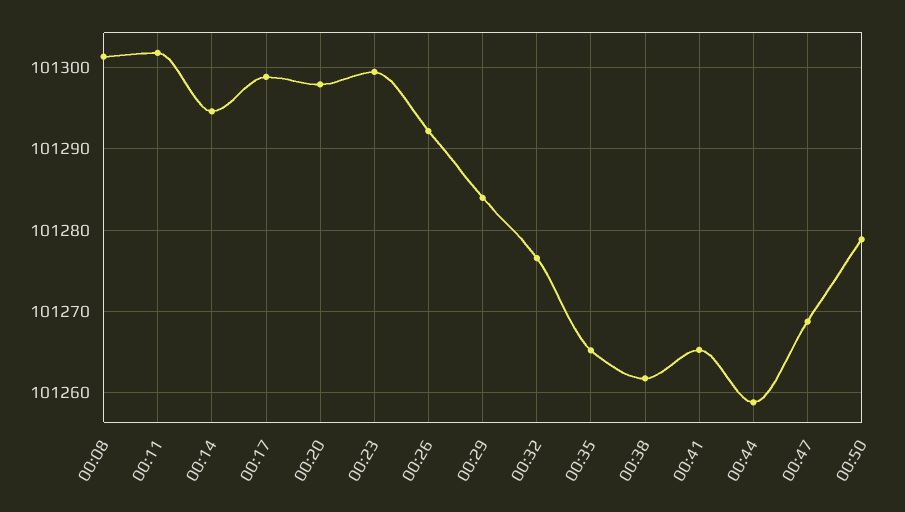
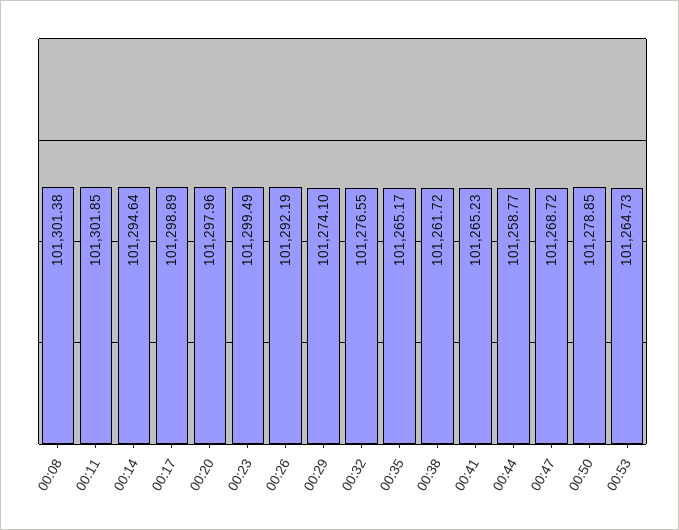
00:29: 101284 -> 101274.1
00:53: none -> 101264.73

